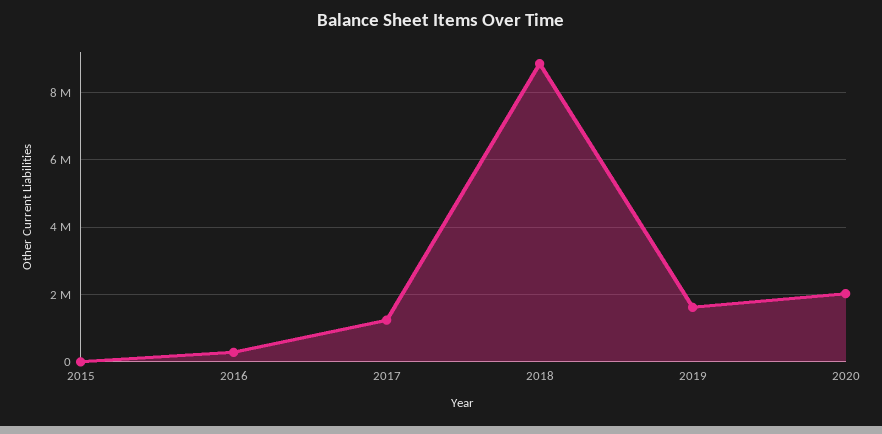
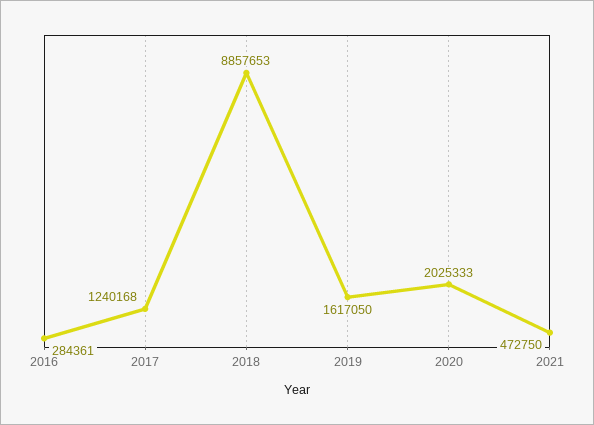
2015: 0 -> none
2021: none -> 472750

